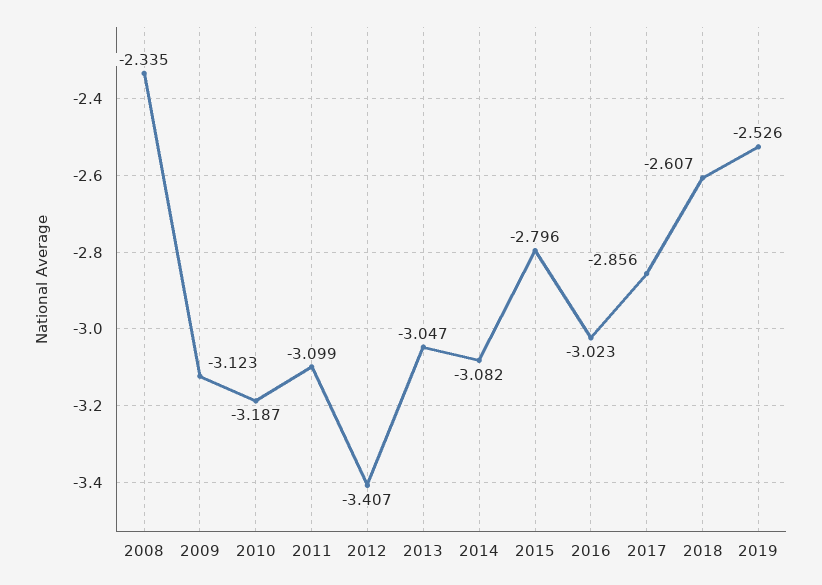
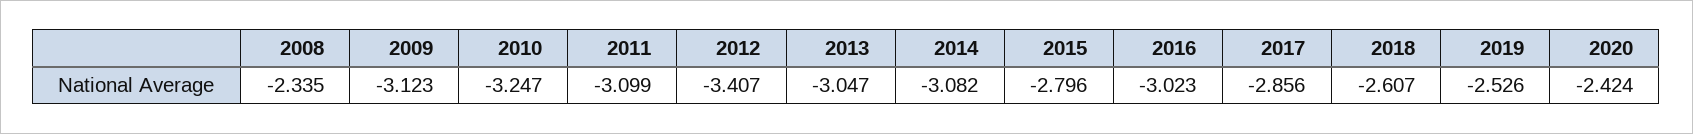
2010: -3.187 -> -3.247
2020: none -> -2.424

